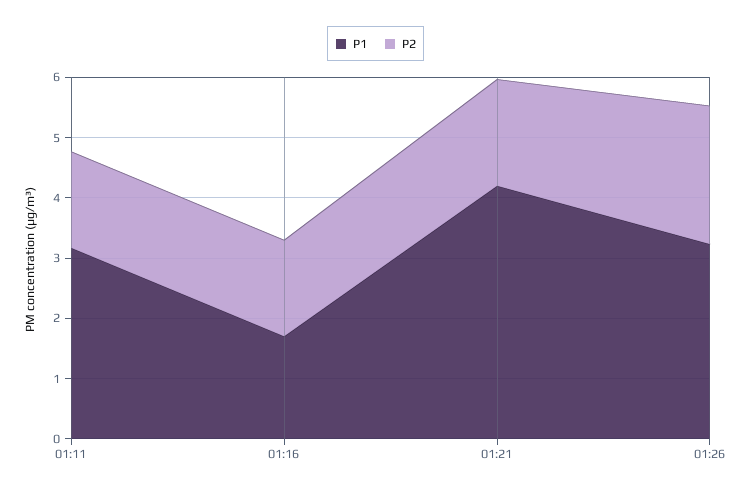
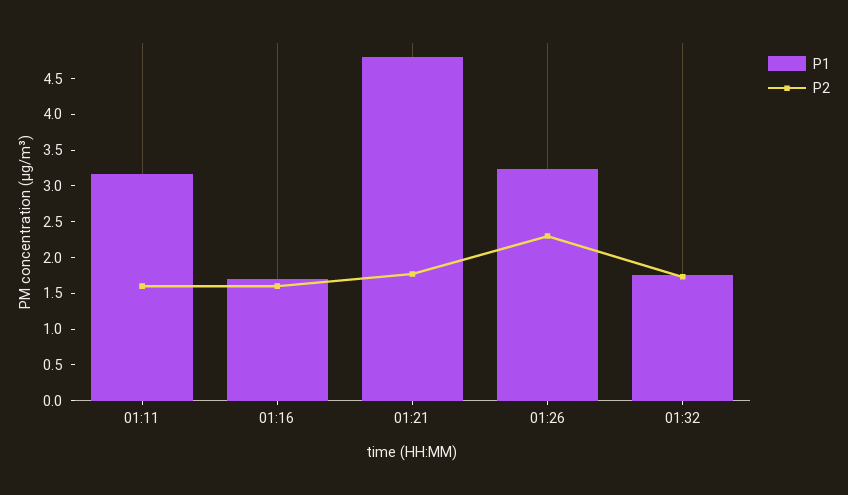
P1, 01:21: 4.2 -> 4.75
P1, 01:32: none -> 1.75
P2, 01:32: none -> 1.75

